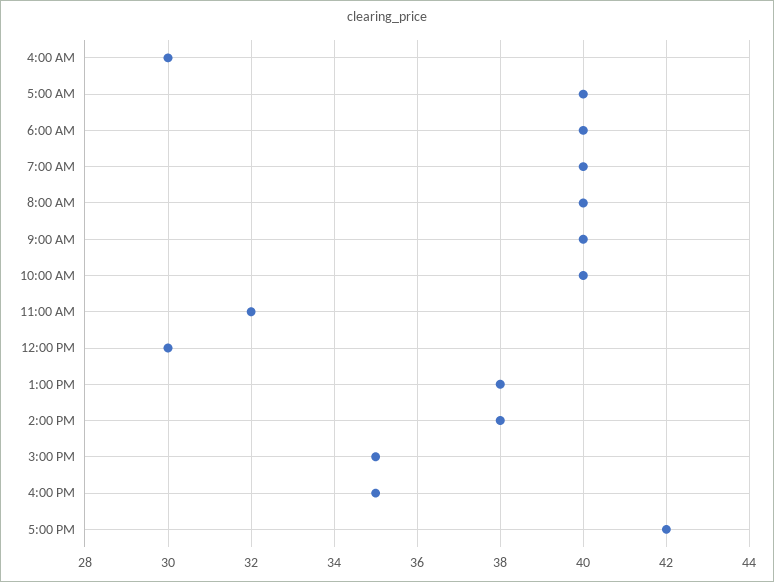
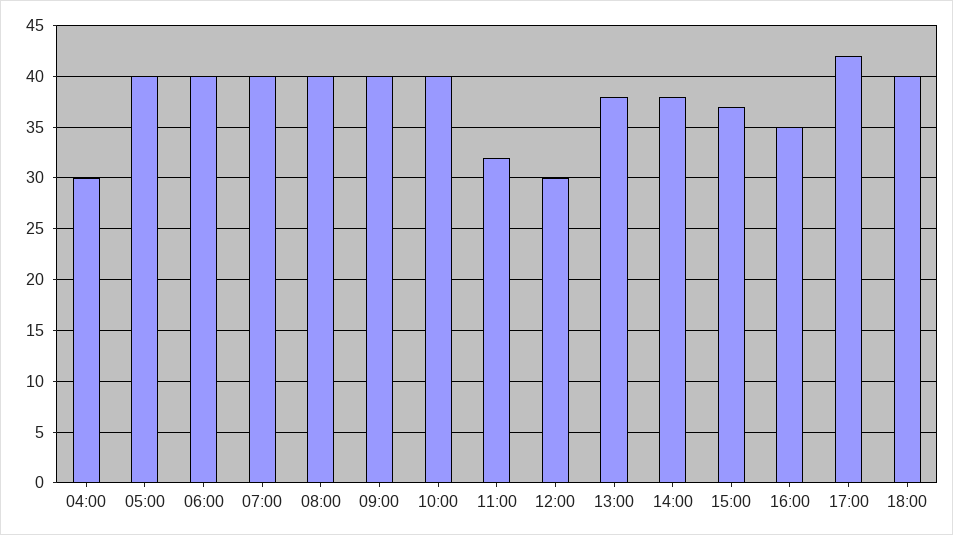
3:00 PM: 35 -> 37
18:00: none -> 40

